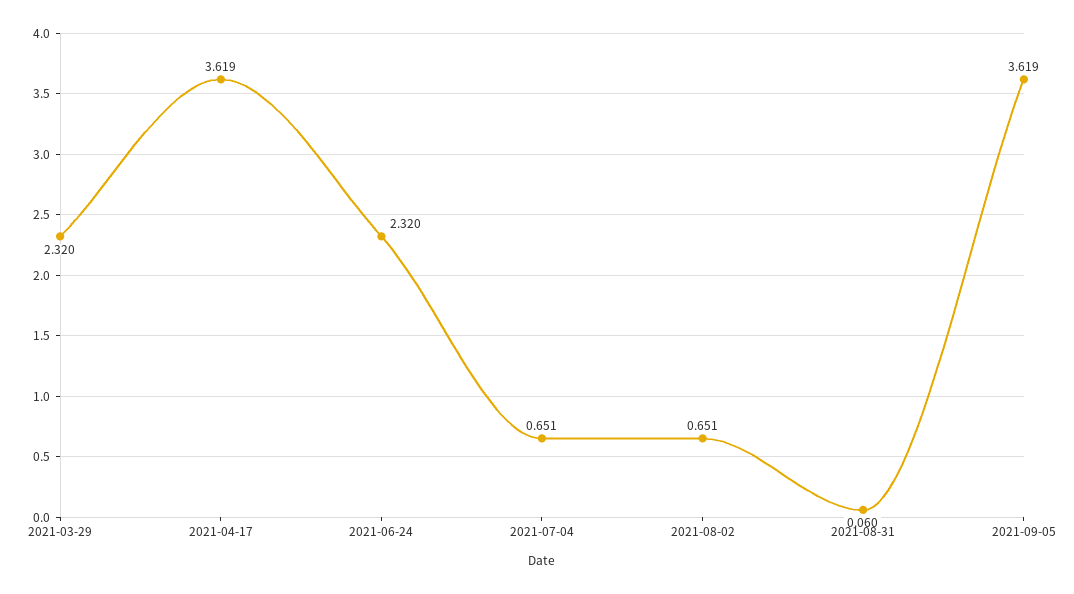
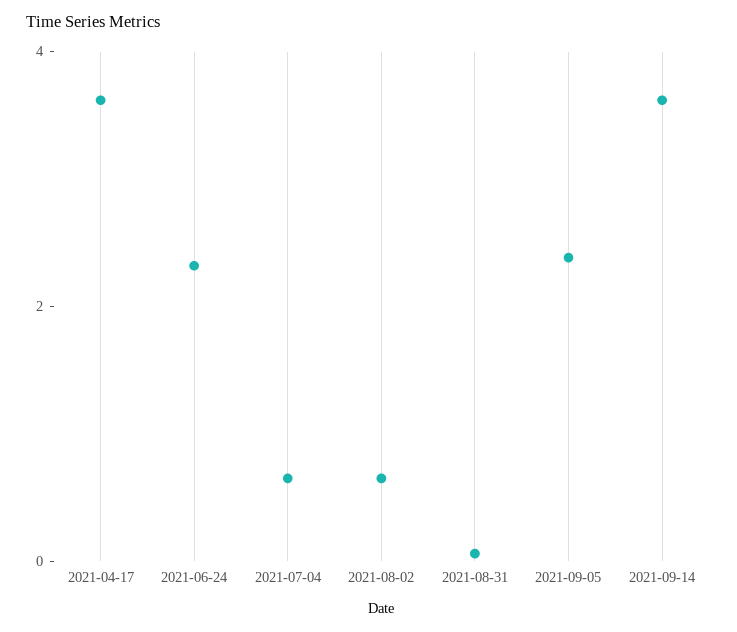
2021-03-29: 2.32 -> none
2021-09-05: 3.619 -> 2.5
2021-09-14: none -> 3.5

